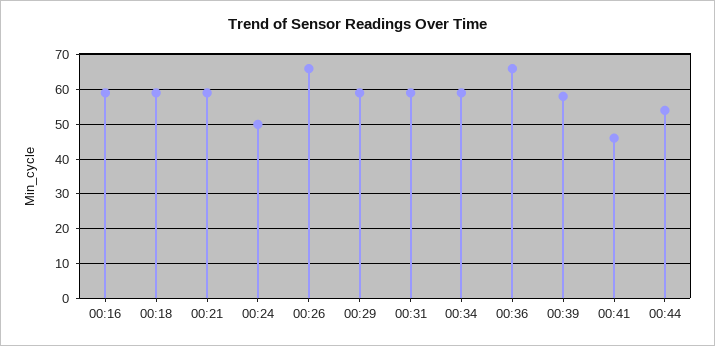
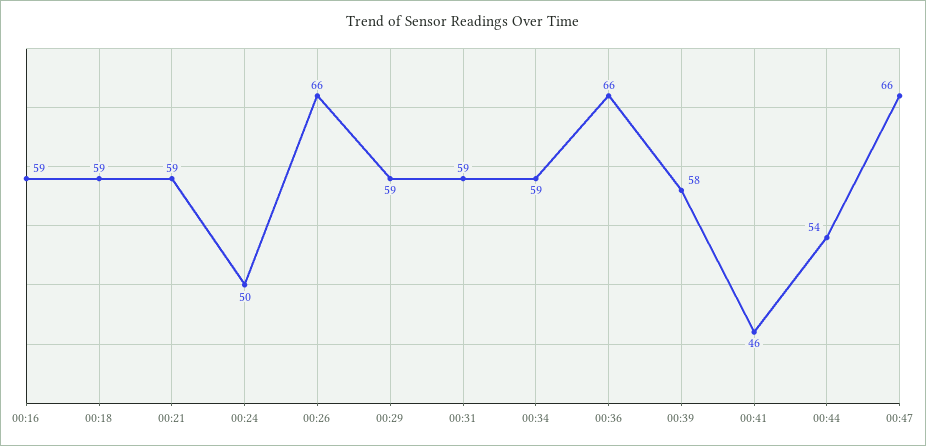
00:47: none -> 66

